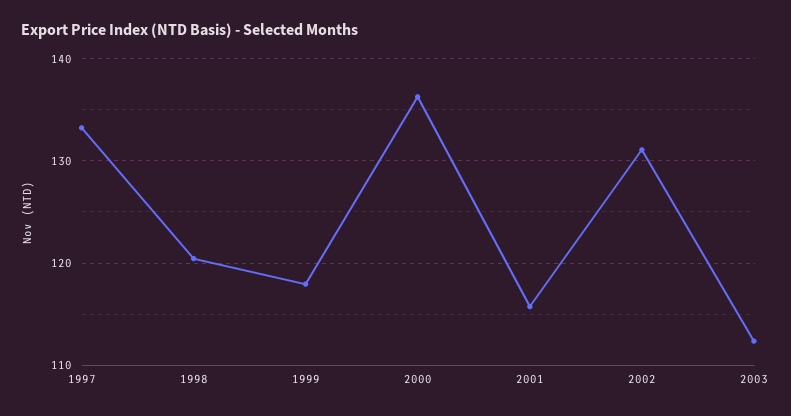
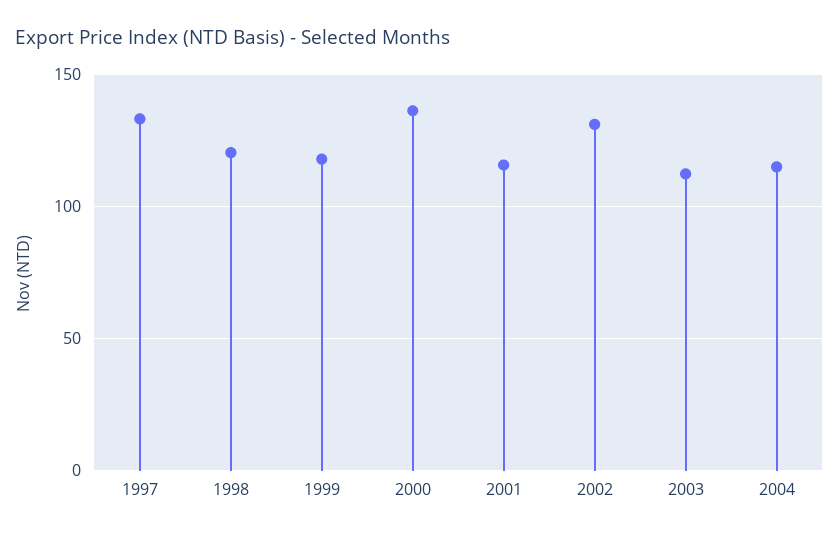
2004: none -> 115

